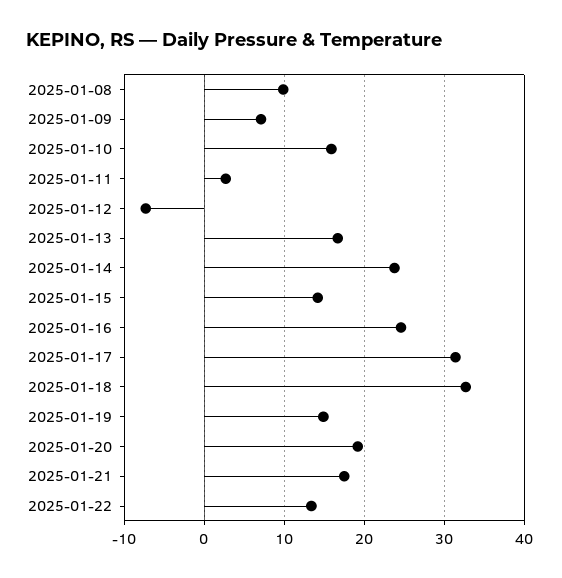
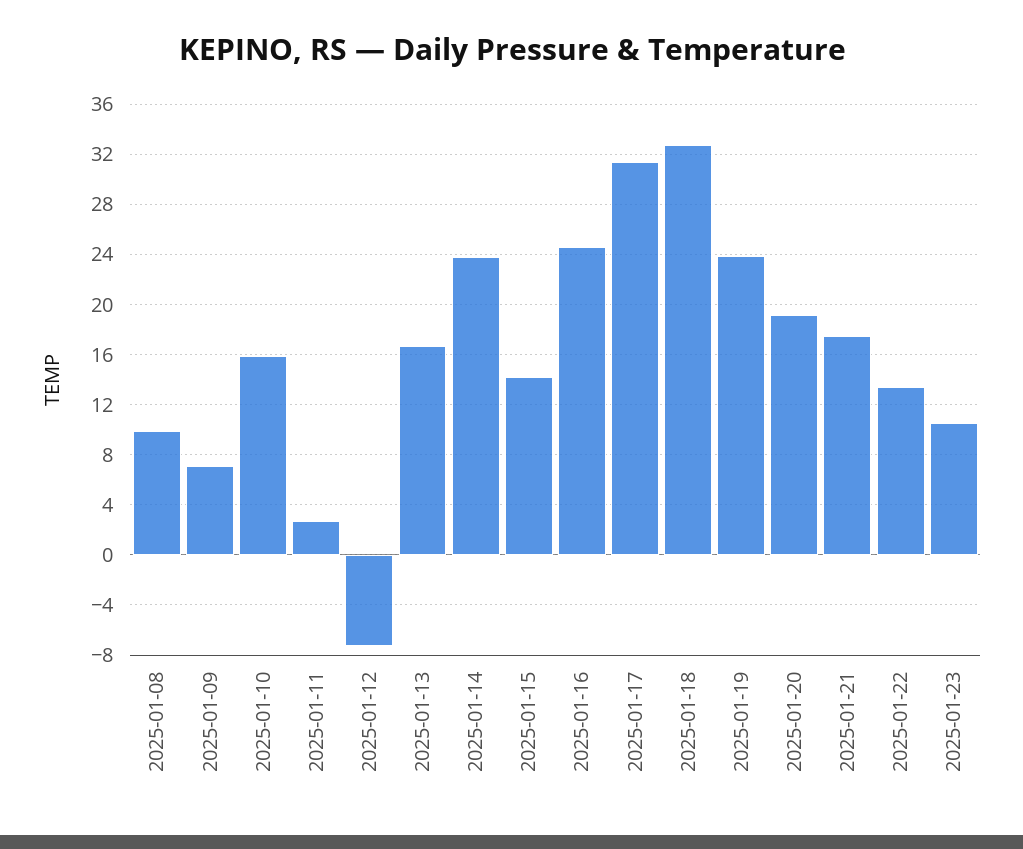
2025-01-19: 15 -> 24
2025-01-23: none -> 10.5

